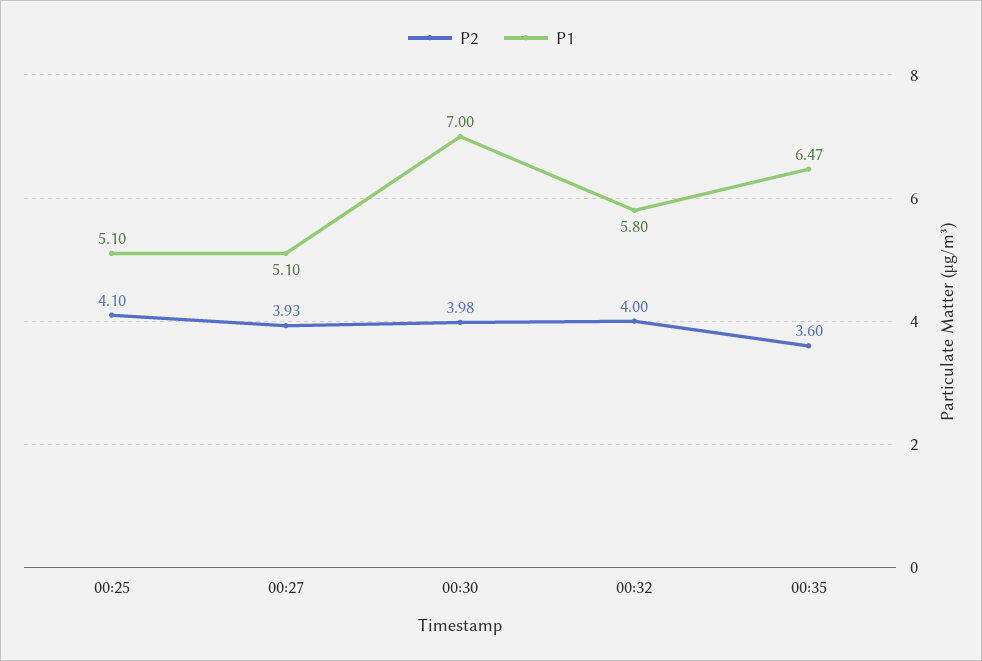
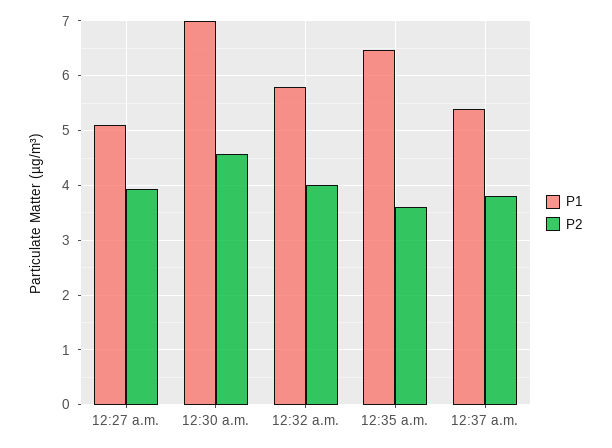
P2, 00:25: 4.1 -> none
P1, 00:25: 5.1 -> none
P2, 00:30: 3.98 -> 4.6
P1, 12:37 a.m.: none -> 5.4
P2, 12:37 a.m.: none -> 3.8

